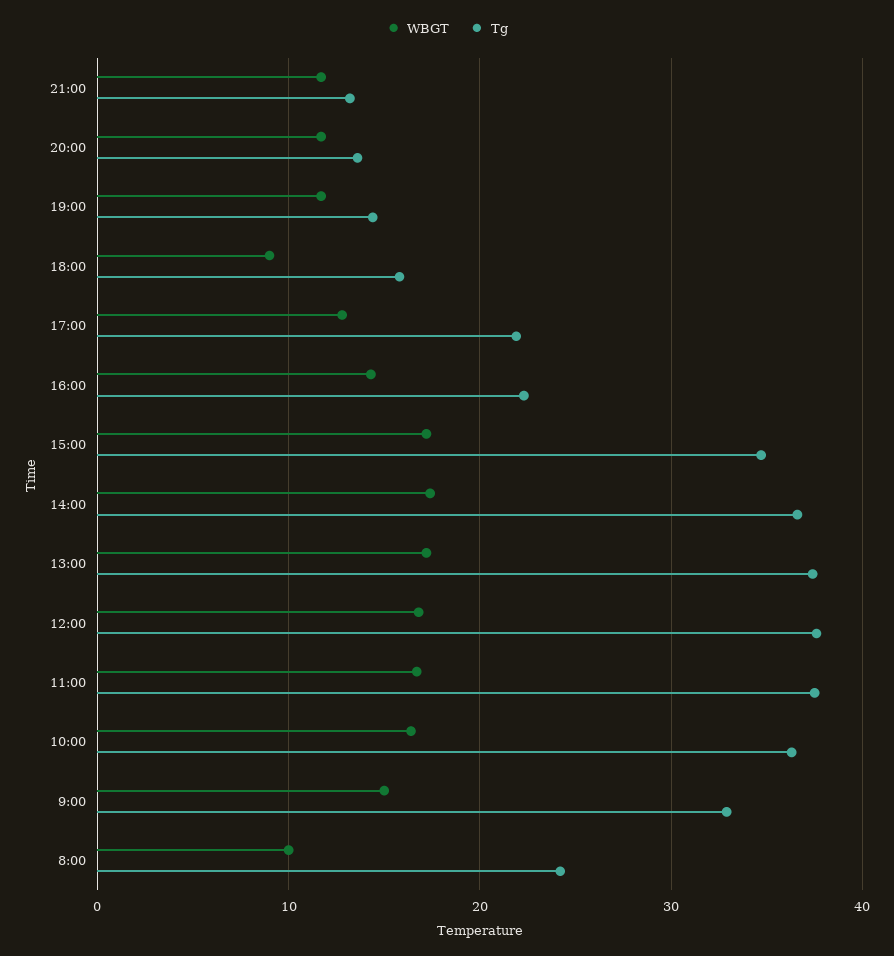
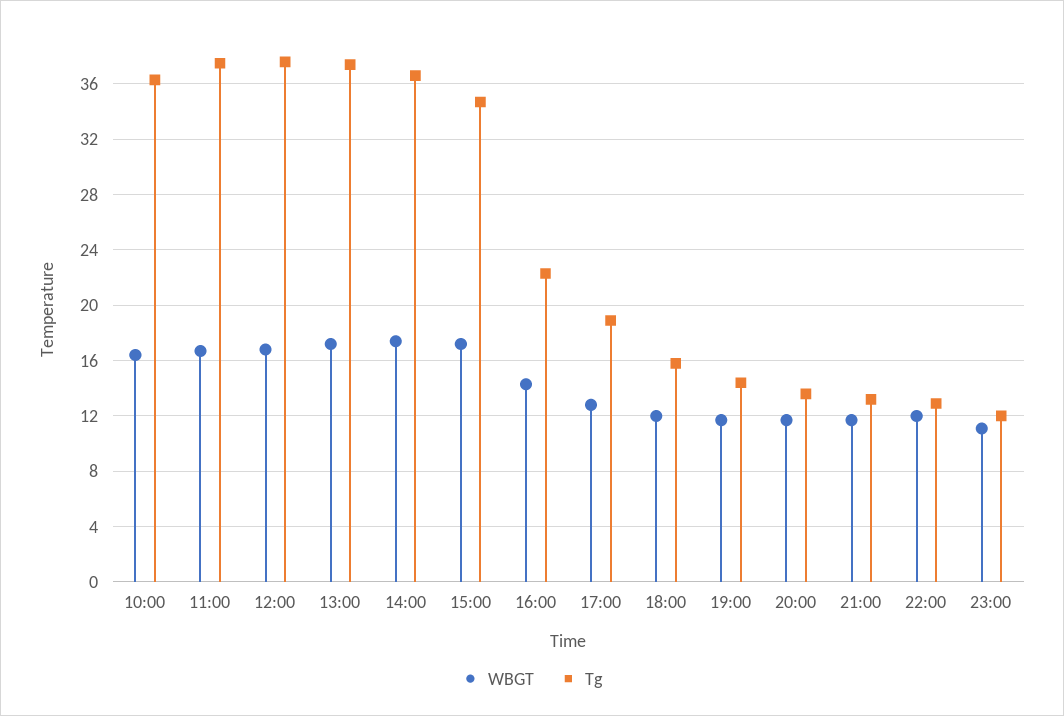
WBGT, 18:00: 9 -> 12
Tg, 17:00: 22 -> 19
WBGT, 9:00: 15 -> none
Tg, 9:00: 33 -> none
WBGT, 8:00: 10 -> none
Tg, 8:00: 24 -> none
WBGT, 22:00: none -> 12
Tg, 22:00: none -> 13
WBGT, 23:00: none -> 11
Tg, 23:00: none -> 12

